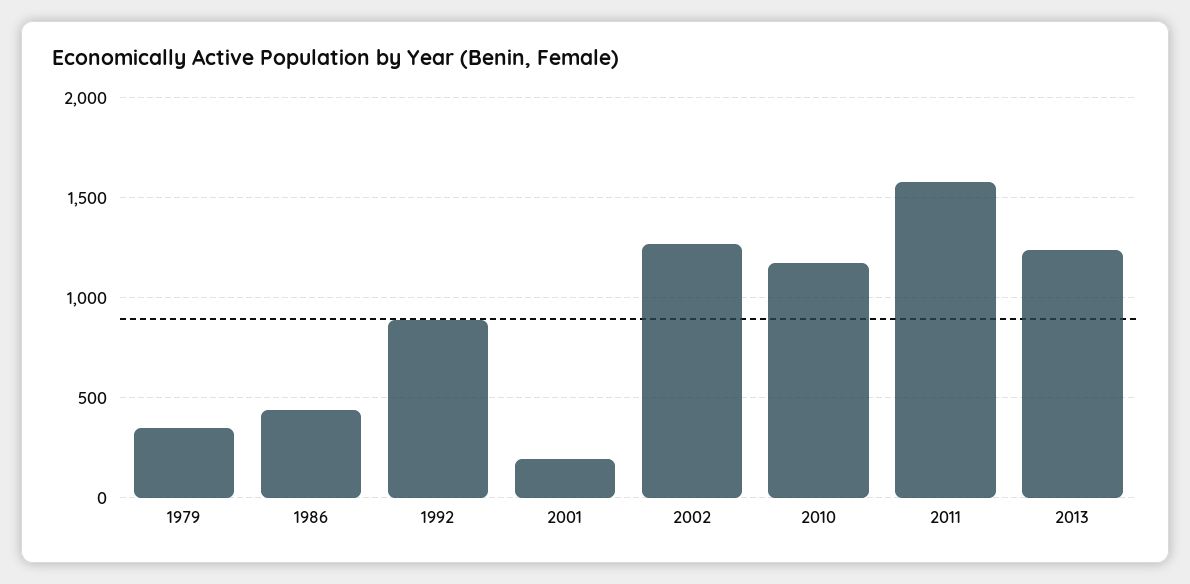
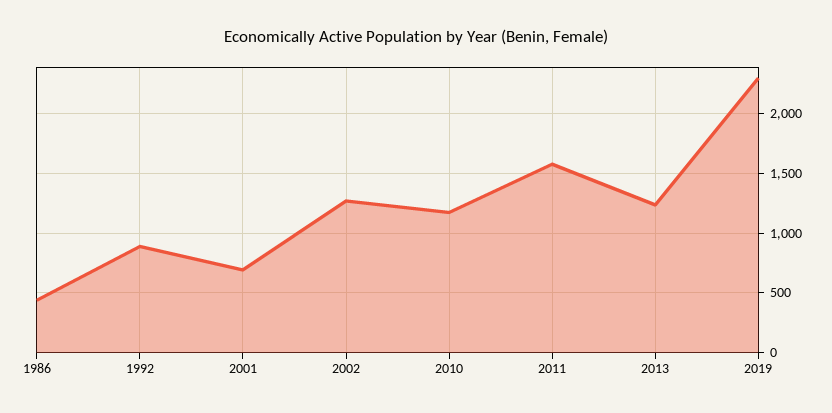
1979: 350 -> none
2001: 200 -> 700
2019: none -> 2300

